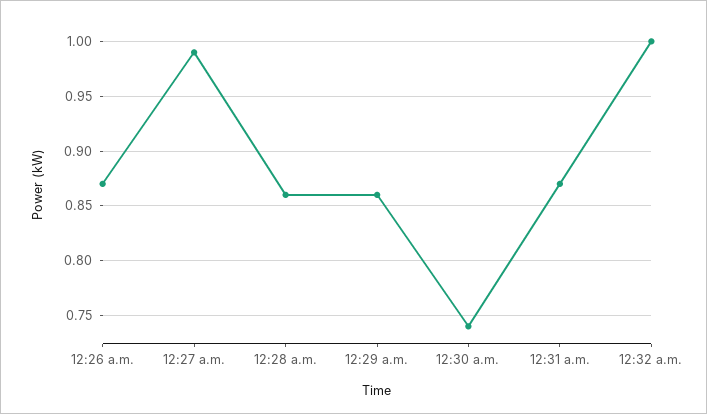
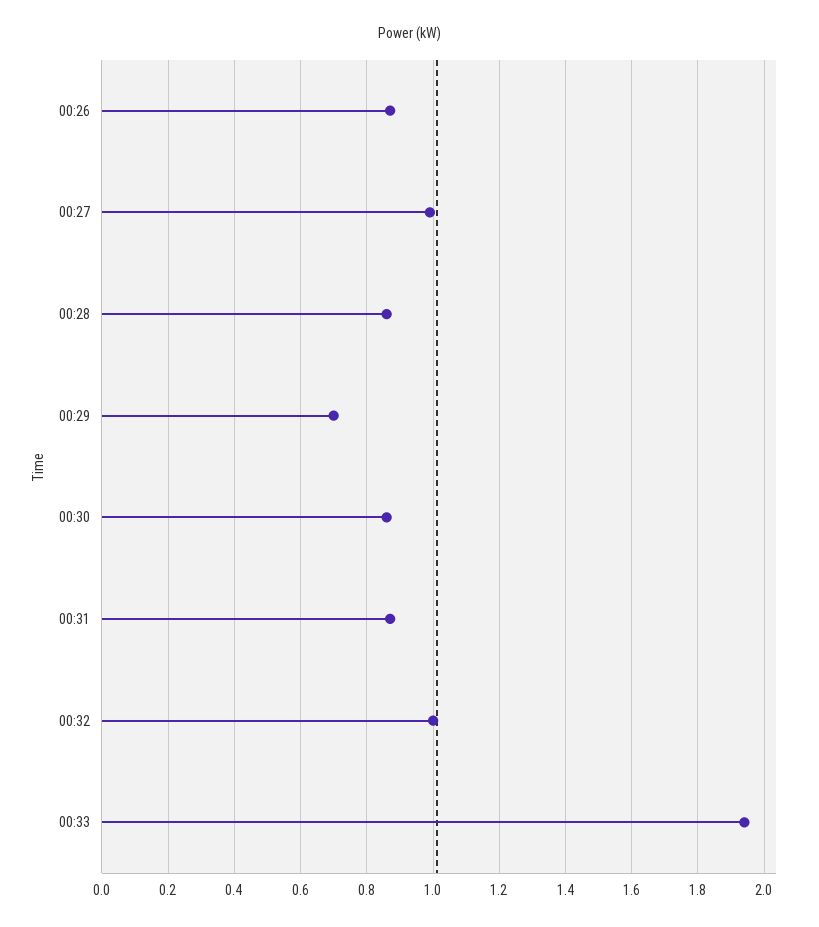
12:29 a.m.: 0.86 -> 0.7
12:30 a.m.: 0.74 -> 0.85
00:33: none -> 1.95

